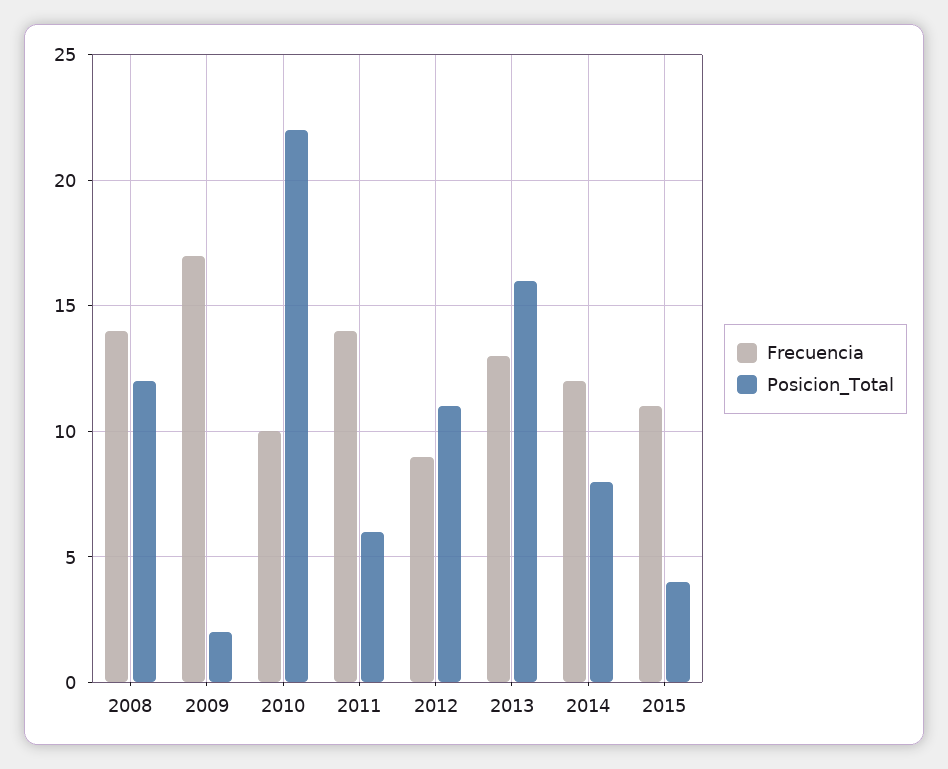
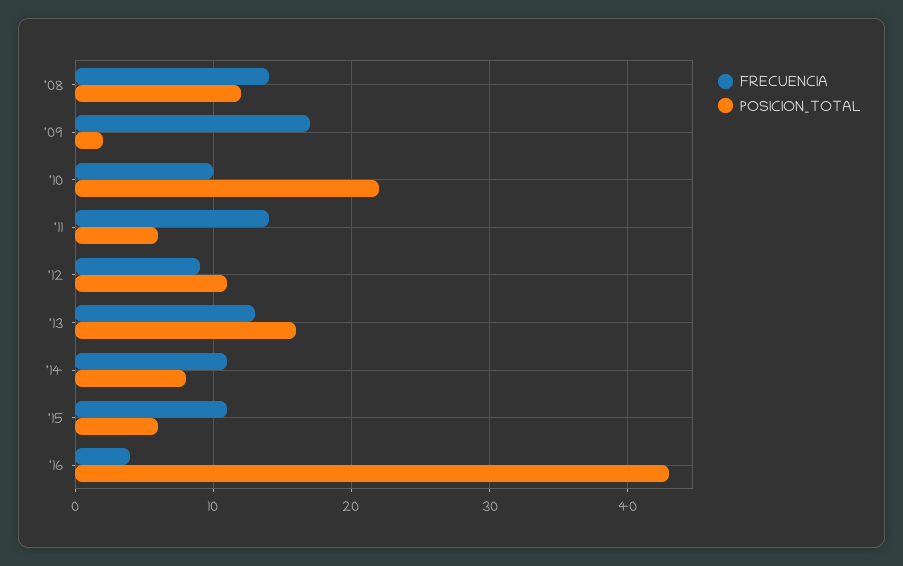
Frecuencia, 2014: 12 -> 11
Posicion_Total, 2015: 4 -> 6
Frecuencia, '16: none -> 4
Posicion_Total, '16: none -> 43

